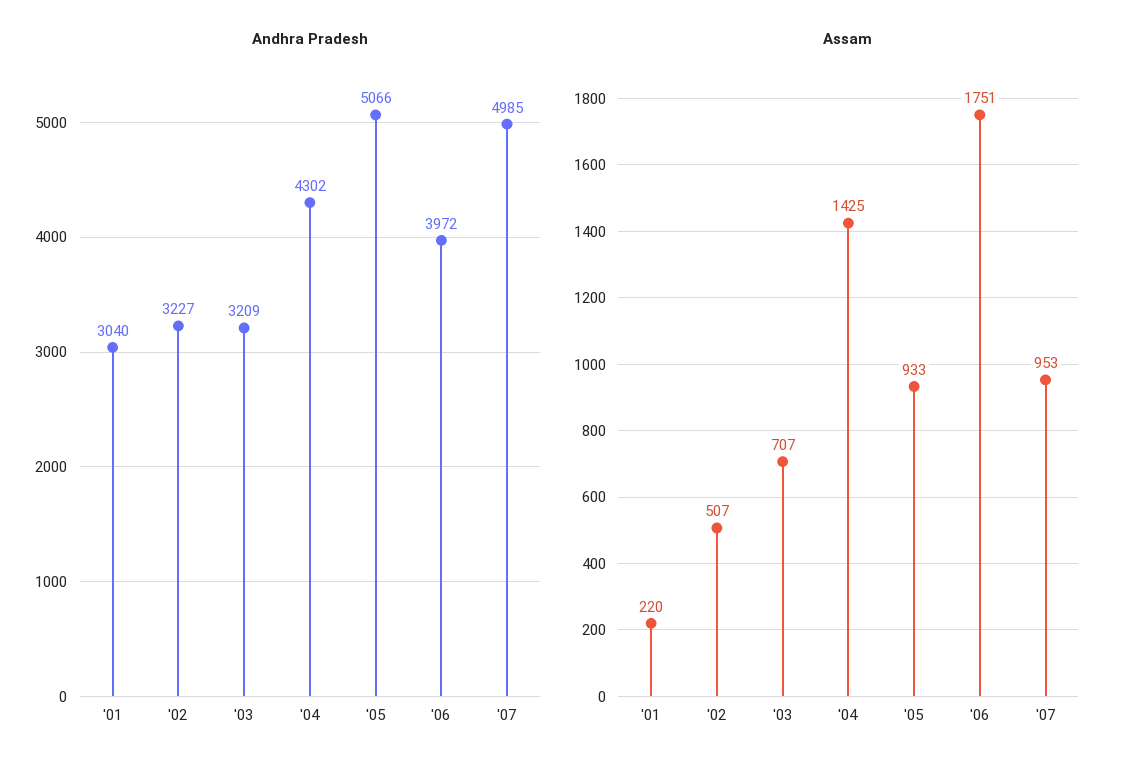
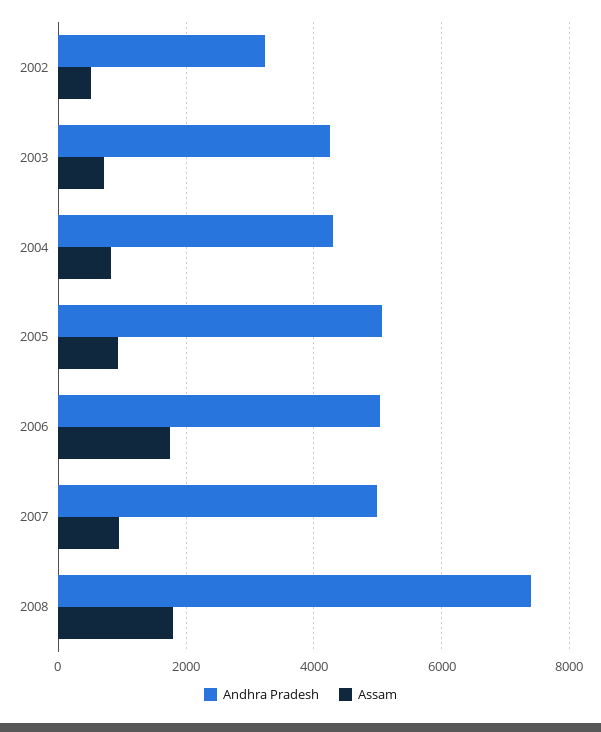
Andhra Pradesh, '01: 3040 -> none
Andhra Pradesh, '03: 3209 -> 4200
Andhra Pradesh, '06: 3972 -> 5000
Assam, '01: 220 -> none
Assam, '04: 1425 -> 800
Andhra Pradesh, 2008: none -> 7400
Assam, 2008: none -> 1800

